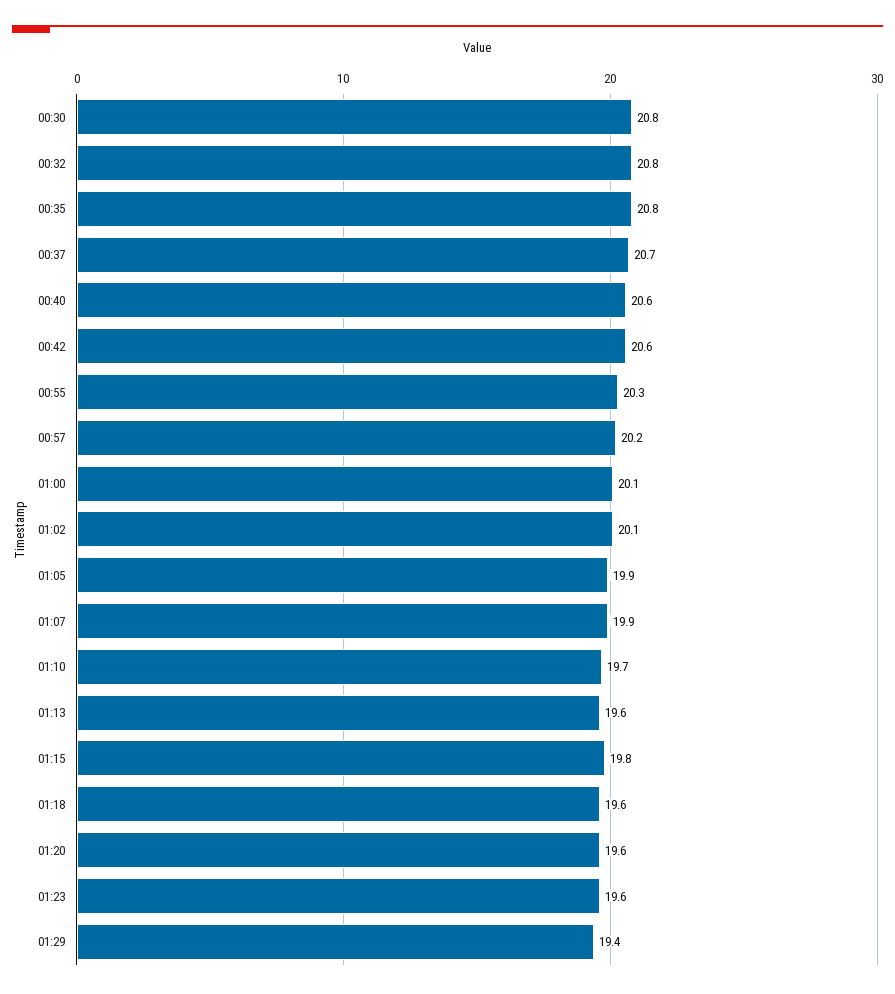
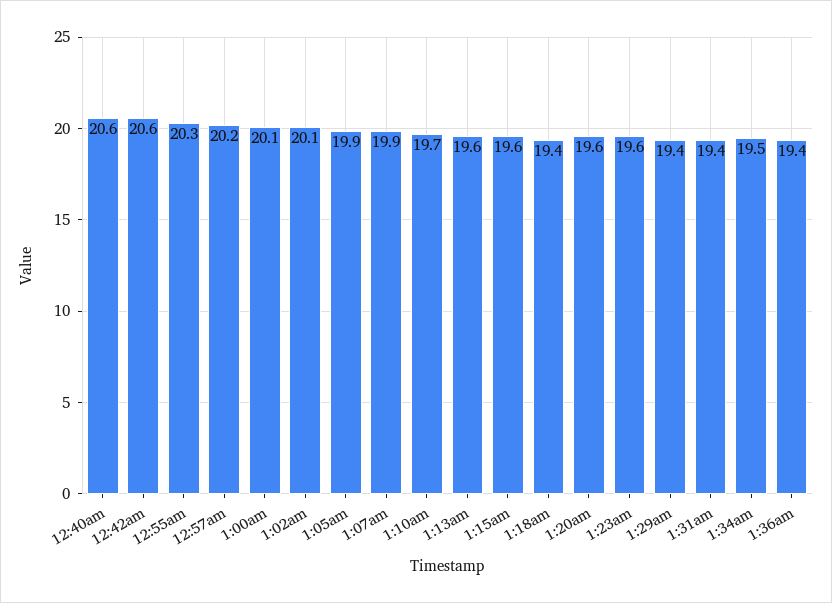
00:30: 20.8 -> none
00:32: 20.8 -> none
00:35: 20.8 -> none
00:37: 20.7 -> none
01:15: 19.8 -> 19.6
01:18: 19.6 -> 19.4
1:31am: none -> 19.4
1:34am: none -> 19.5
1:36am: none -> 19.4

